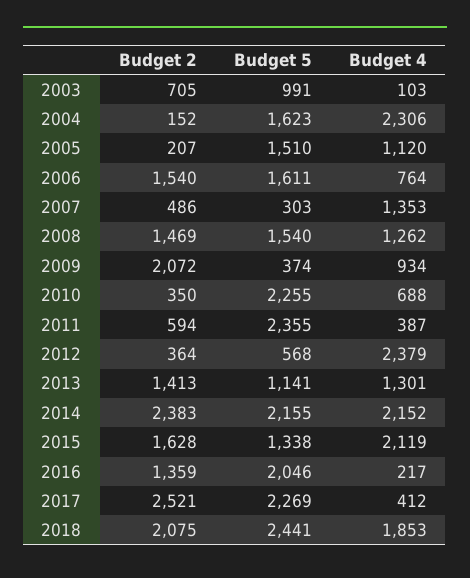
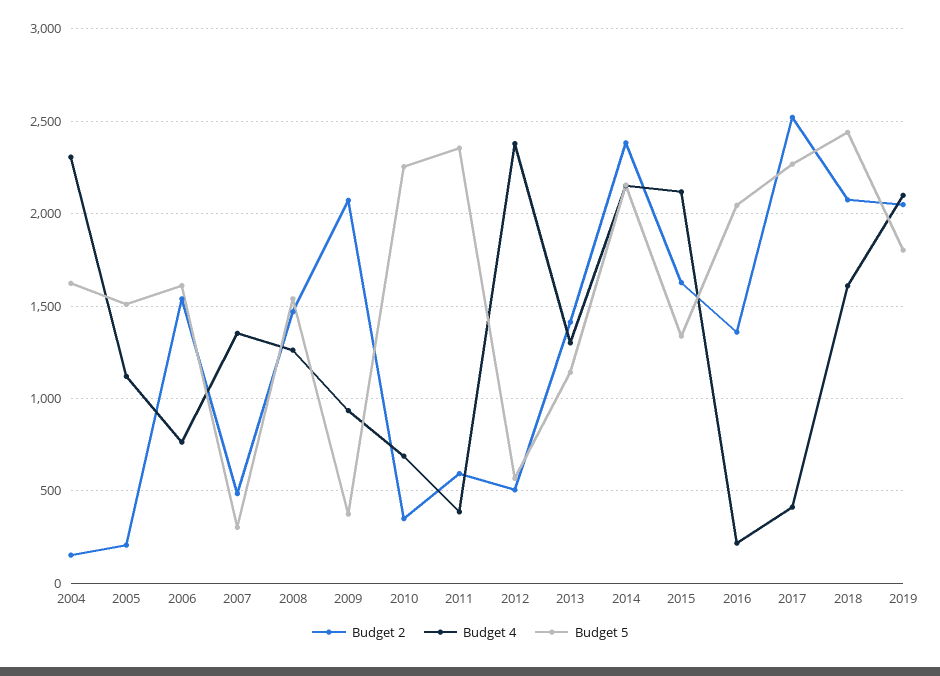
Budget 2, 2003: 705 -> none
Budget 5, 2003: 991 -> none
Budget 4, 2003: 103 -> none
Budget 2, 2012: 364 -> 500
Budget 4, 2018: 1853 -> 1600
Budget 2, 2019: none -> 2050
Budget 4, 2019: none -> 2100
Budget 5, 2019: none -> 1800

